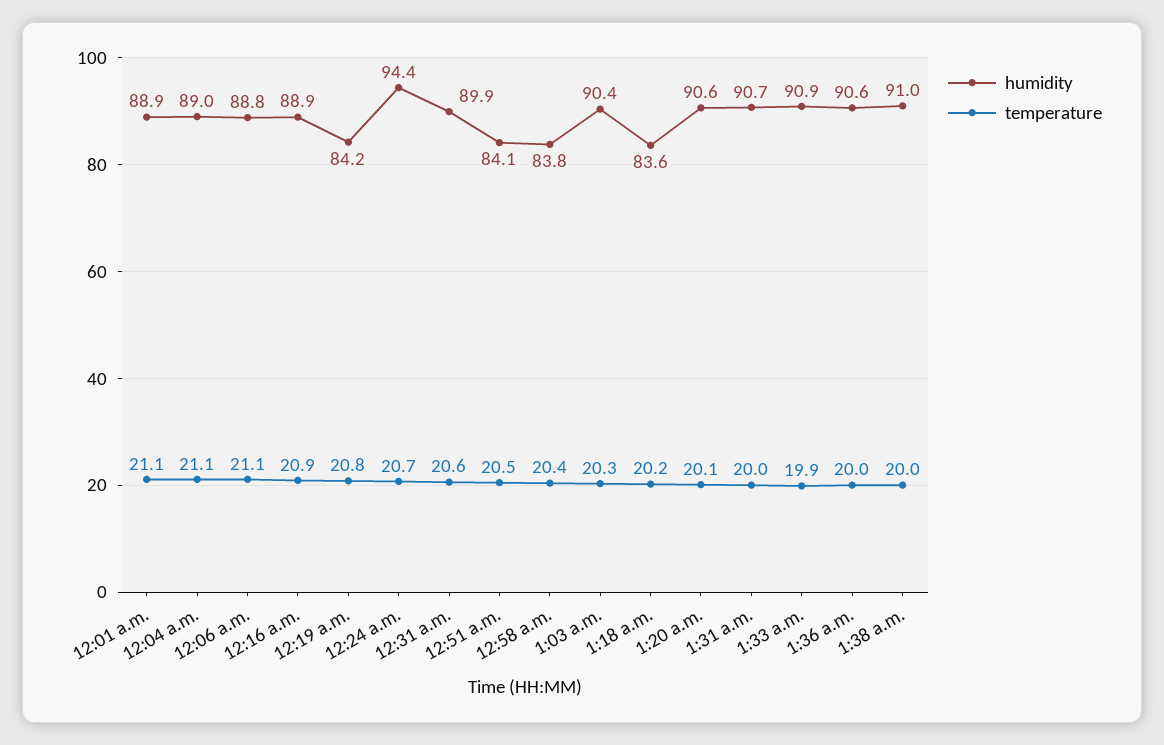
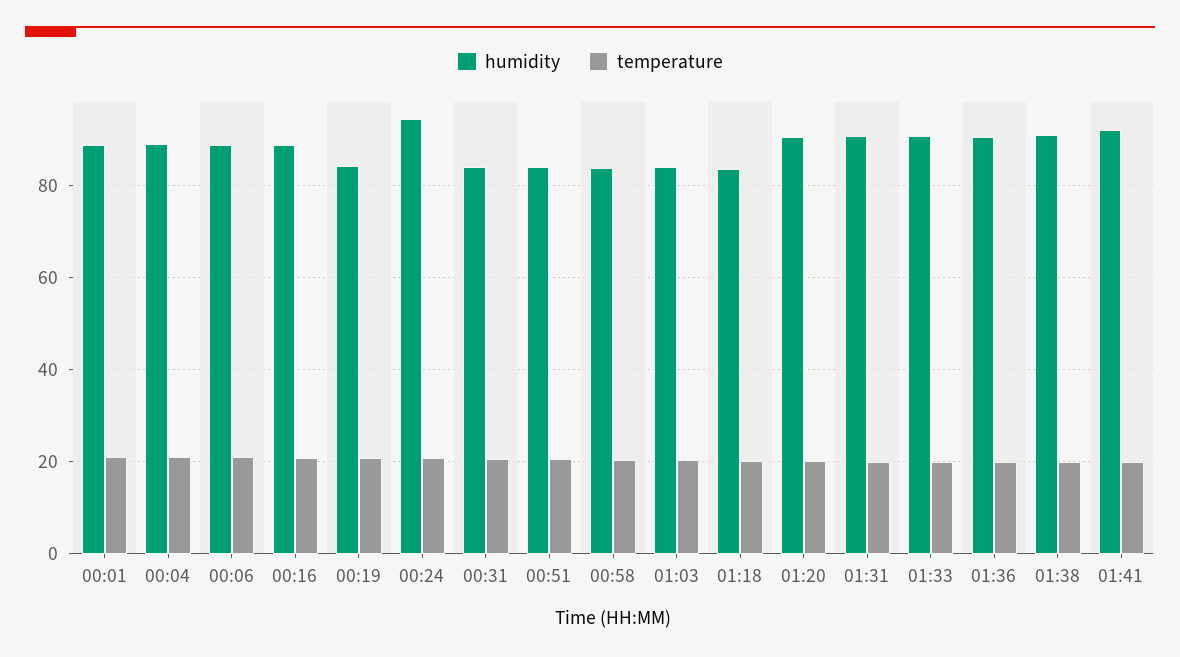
humidity, 12:31 a.m.: 89.9 -> 84
humidity, 1:03 a.m.: 90.4 -> 84
humidity, 01:41: none -> 92
temperature, 01:41: none -> 20

